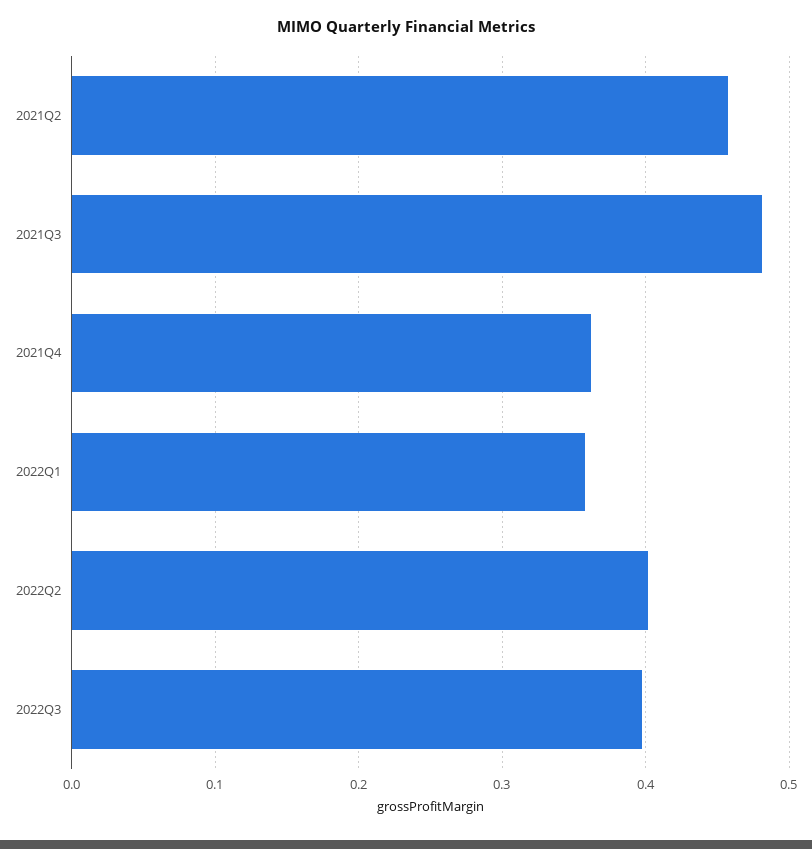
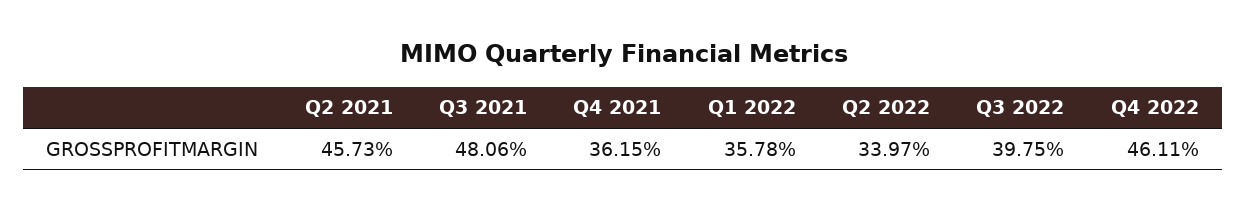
2022Q2: 0.4 -> 0.3397
Q4 2022: none -> 0.4611

